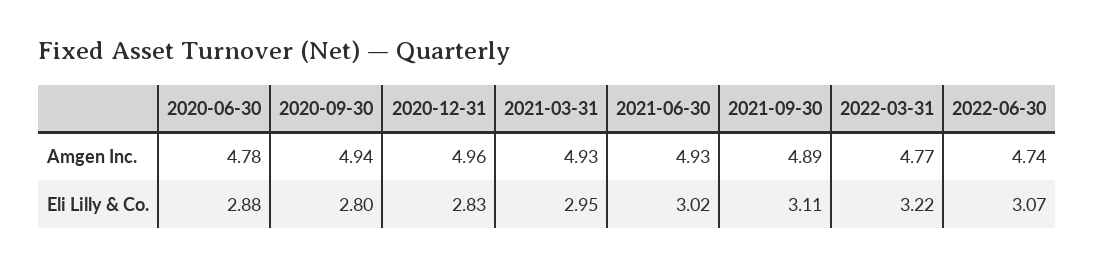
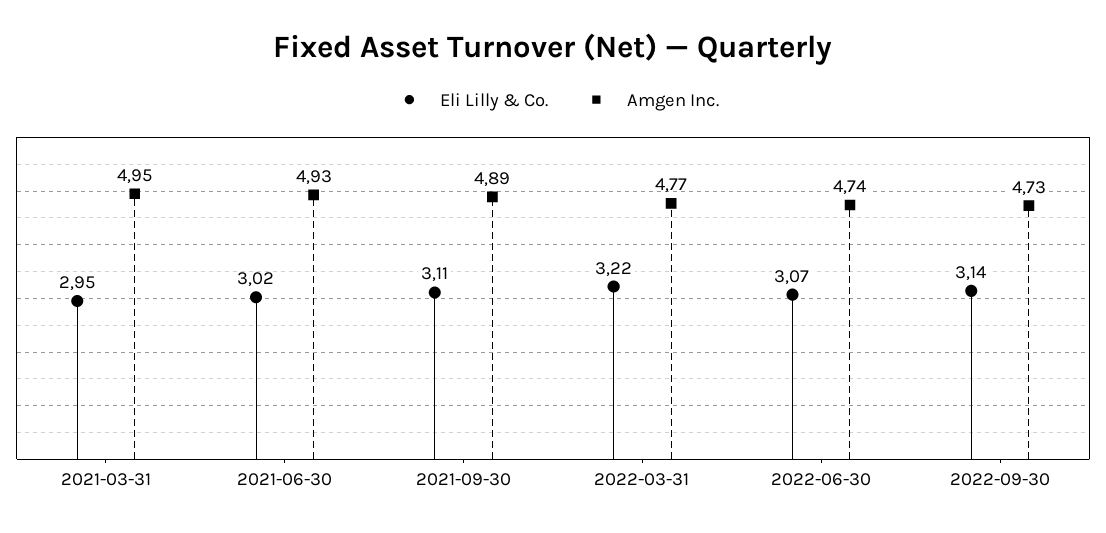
Amgen Inc., 2020-06-30: 4.78 -> none
Amgen Inc., 2020-09-30: 4.94 -> none
Amgen Inc., 2020-12-31: 4.96 -> none
Amgen Inc., 2021-03-31: 4.93 -> 4.95
Eli Lilly & Co., 2020-06-30: 2.88 -> none
Eli Lilly & Co., 2020-09-30: 2.8 -> none
Eli Lilly & Co., 2020-12-31: 2.83 -> none
Eli Lilly & Co., 2022-09-30: none -> 3.14
Amgen Inc., 2022-09-30: none -> 4.73

